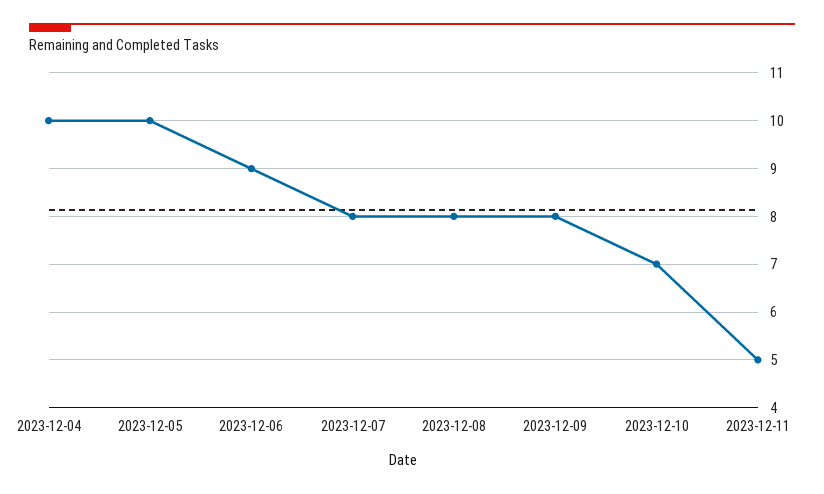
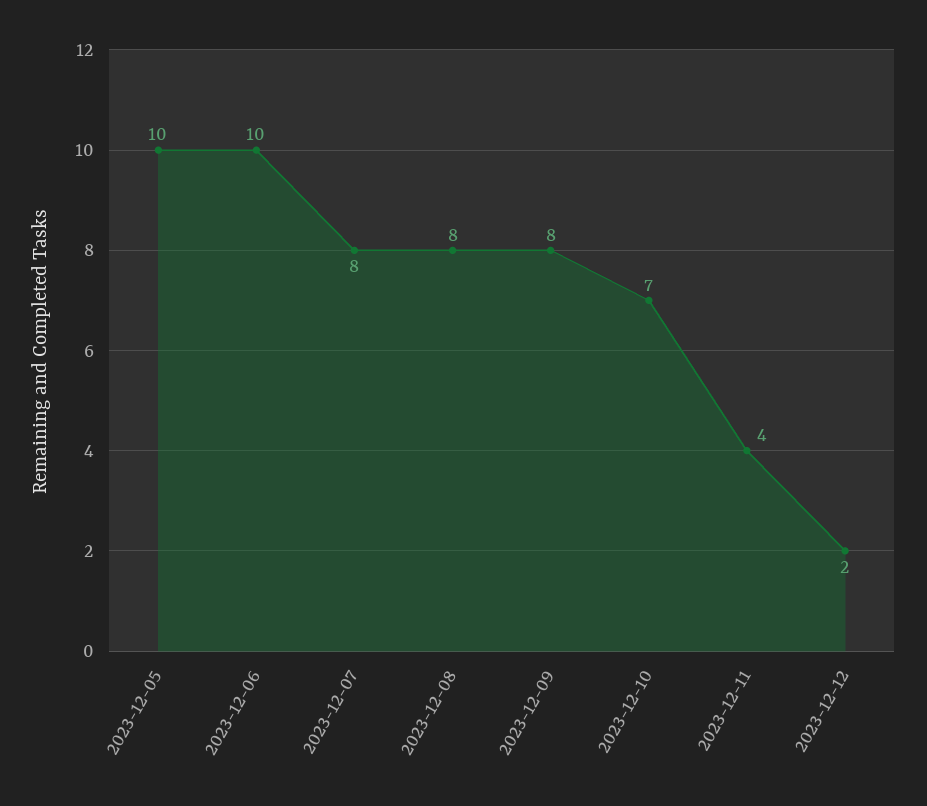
2023-12-04: 10 -> none
2023-12-06: 9 -> 10
2023-12-11: 5 -> 4
2023-12-12: none -> 2

